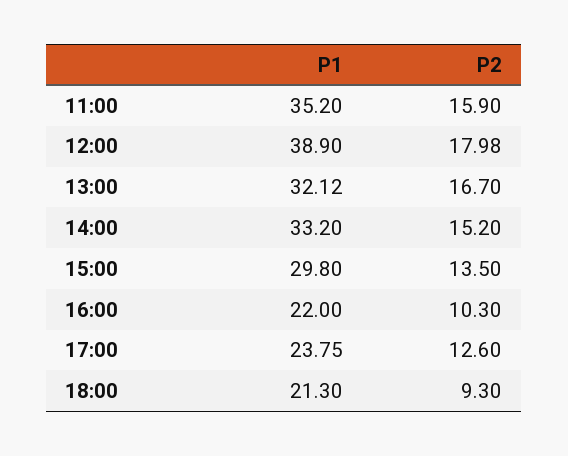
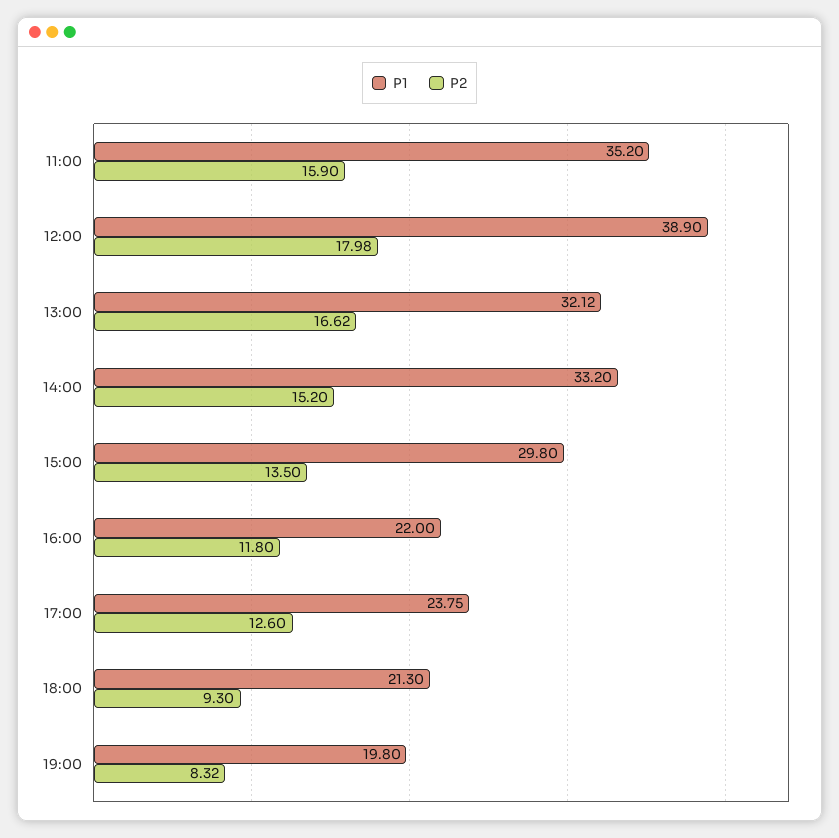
P2, 13:00: 16.7 -> 16.62
P2, 16:00: 10.3 -> 11.8
P1, 19:00: none -> 19.8
P2, 19:00: none -> 8.32

